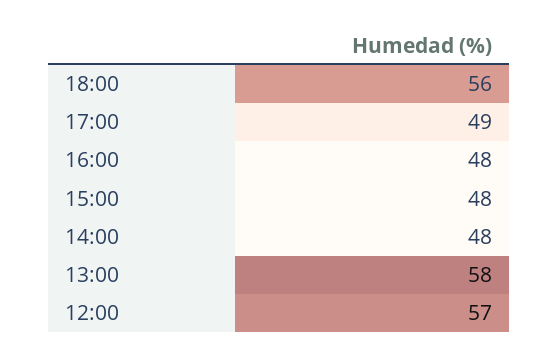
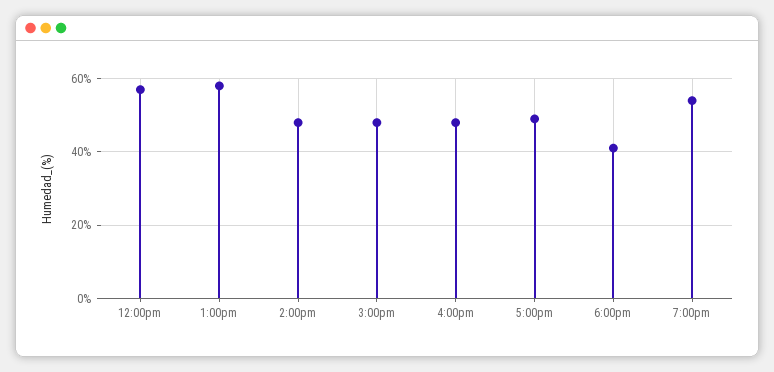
18:00: 56 -> 40
7:00pm: none -> 55

